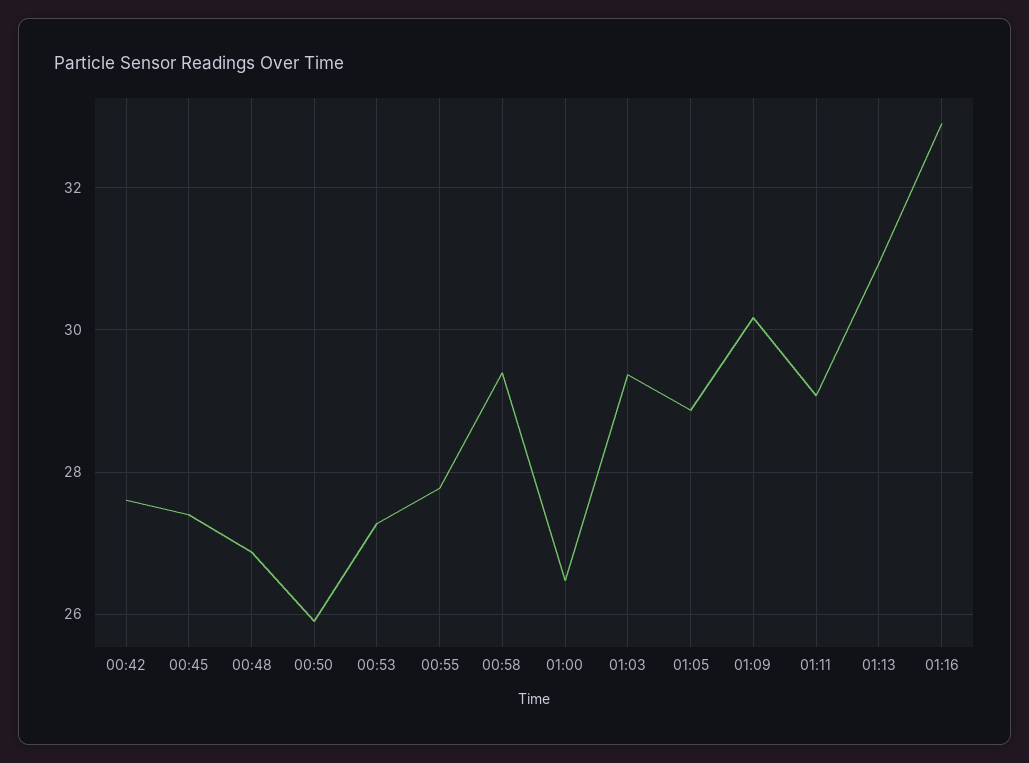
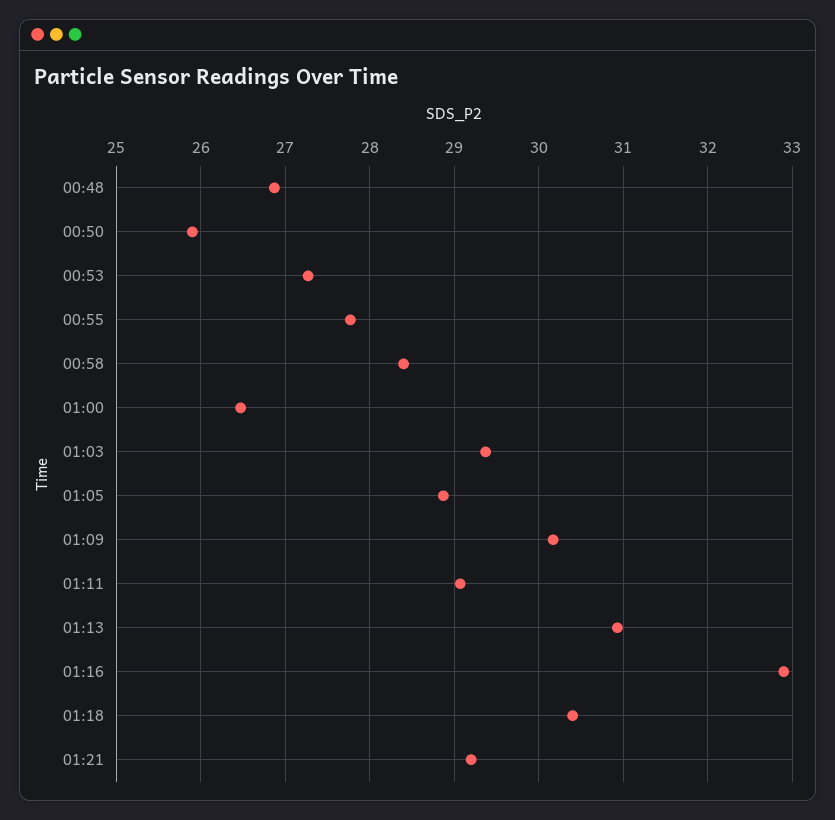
00:42: 27.6 -> none
00:45: 27.4 -> none
00:58: 29.4 -> 28.4
01:18: none -> 30.4
01:21: none -> 29.2

